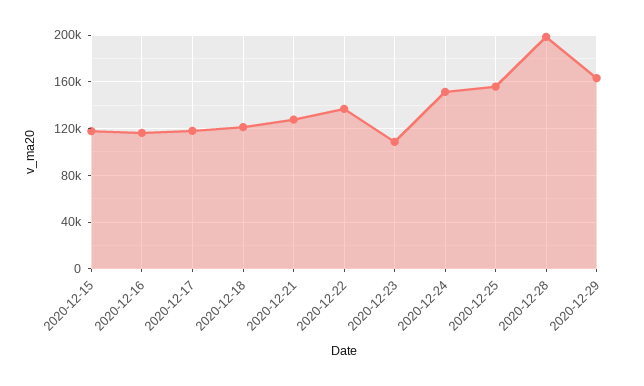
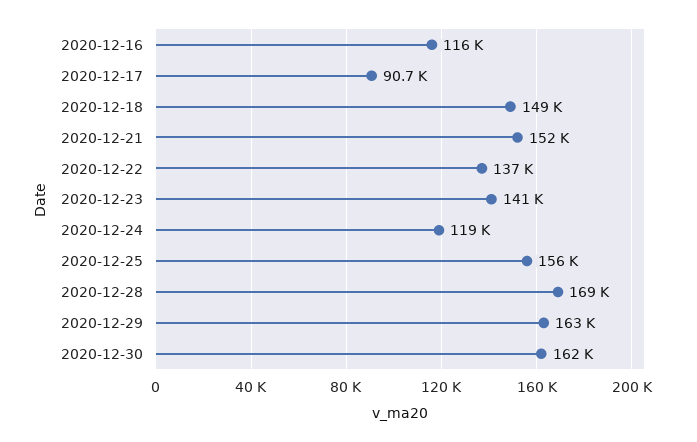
2020-12-15: 120000 -> none
2020-12-17: 120000 -> 90700
2020-12-18: 120000 -> 149000
2020-12-21: 130000 -> 152000
2020-12-23: 110000 -> 141000
2020-12-24: 150000 -> 119000
2020-12-28: 200000 -> 169000
2020-12-30: none -> 162000

